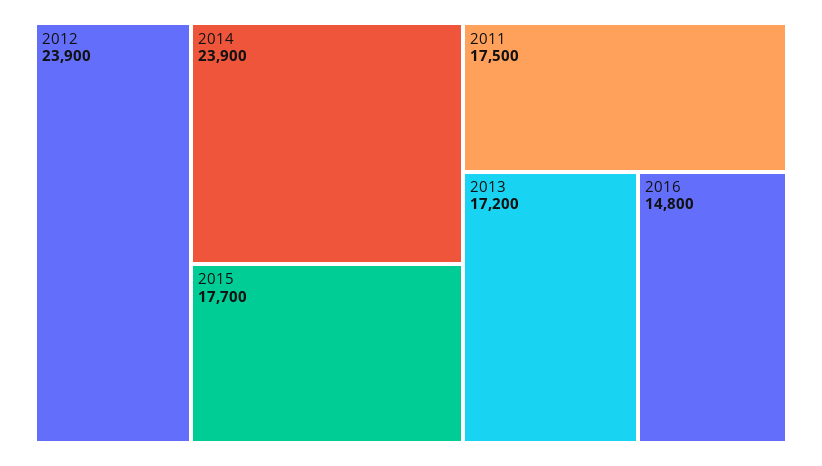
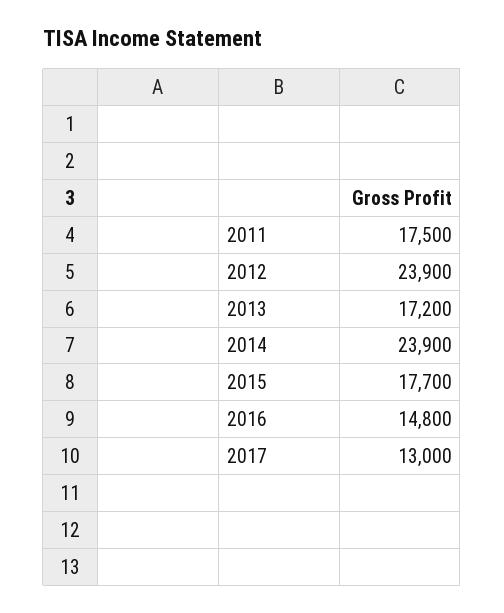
2017: none -> 13000

